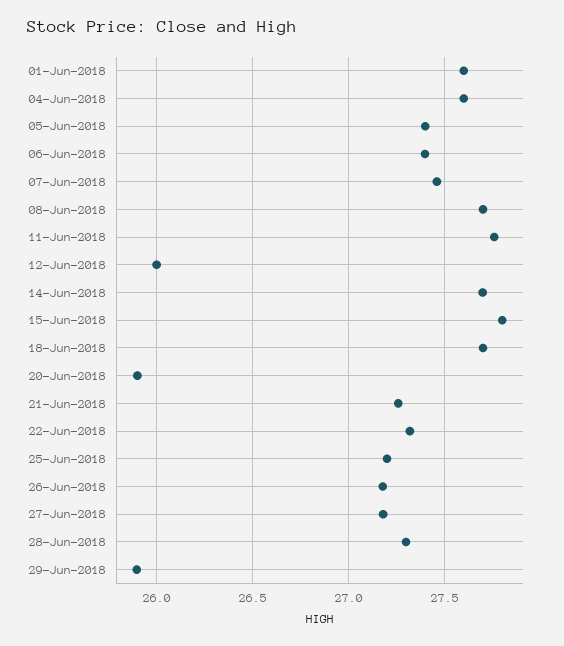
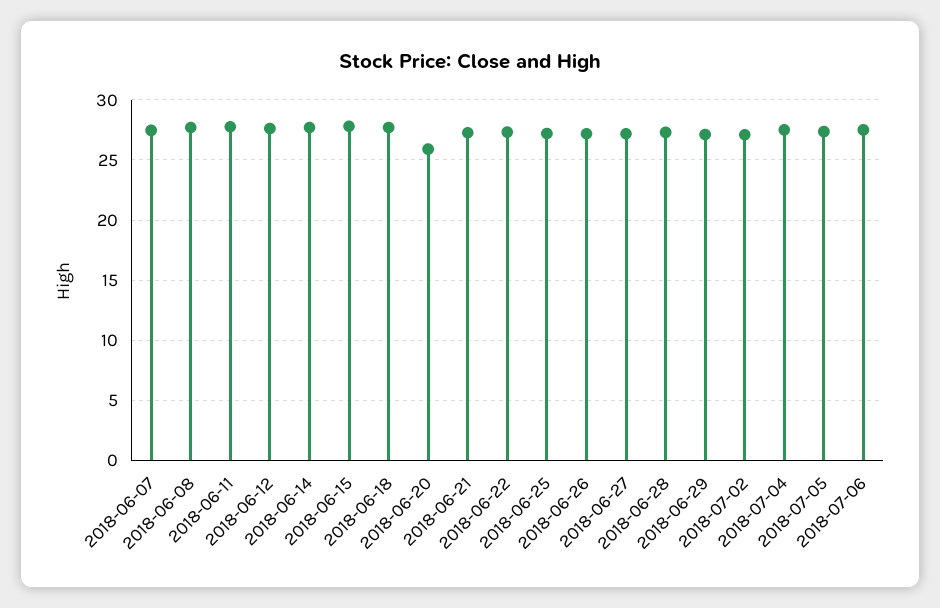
01-Jun-2018: 27.6 -> none
04-Jun-2018: 27.6 -> none
05-Jun-2018: 27.4 -> none
06-Jun-2018: 27.4 -> none
12-Jun-2018: 26 -> 27.5
29-Jun-2018: 25.9 -> 27
2018-07-02: none -> 27
2018-07-04: none -> 27.5
2018-07-05: none -> 27.5
2018-07-06: none -> 27.5

